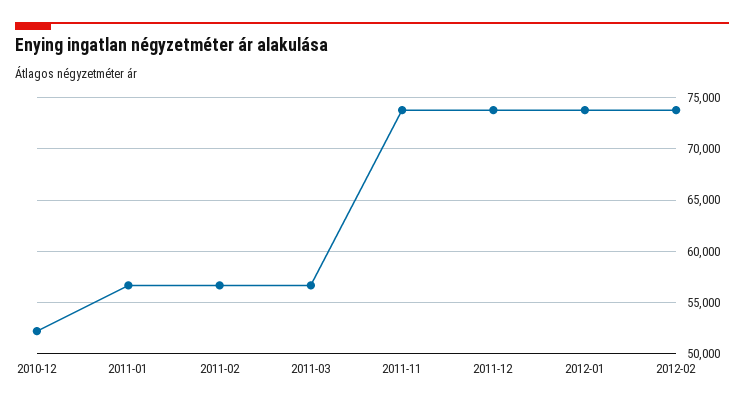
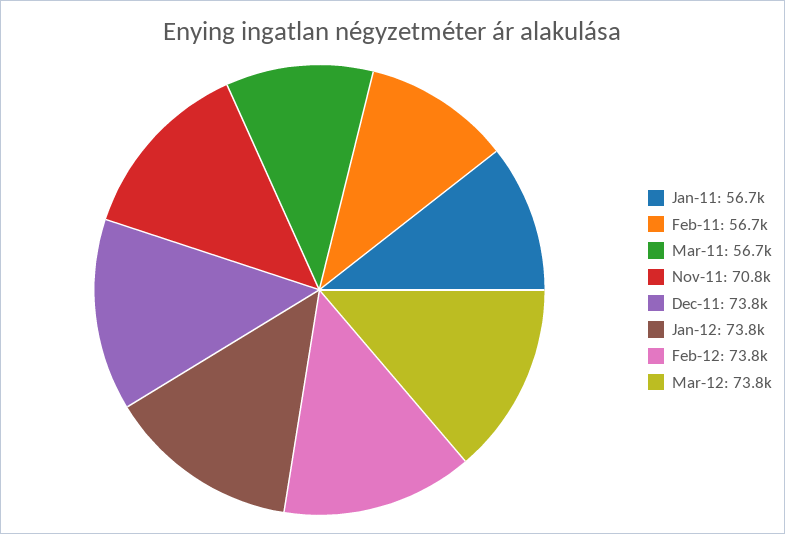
2010-12: 52000 -> none
2011-11: 74000 -> 70800
Mar-12: none -> 73800

